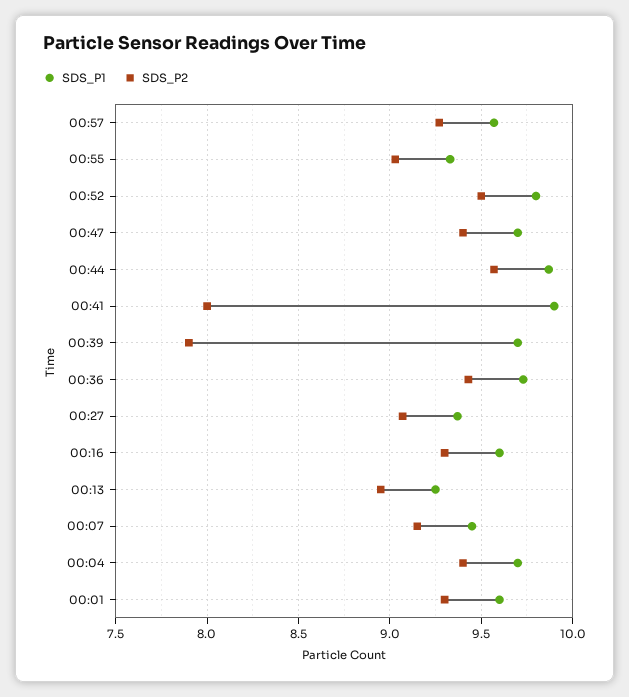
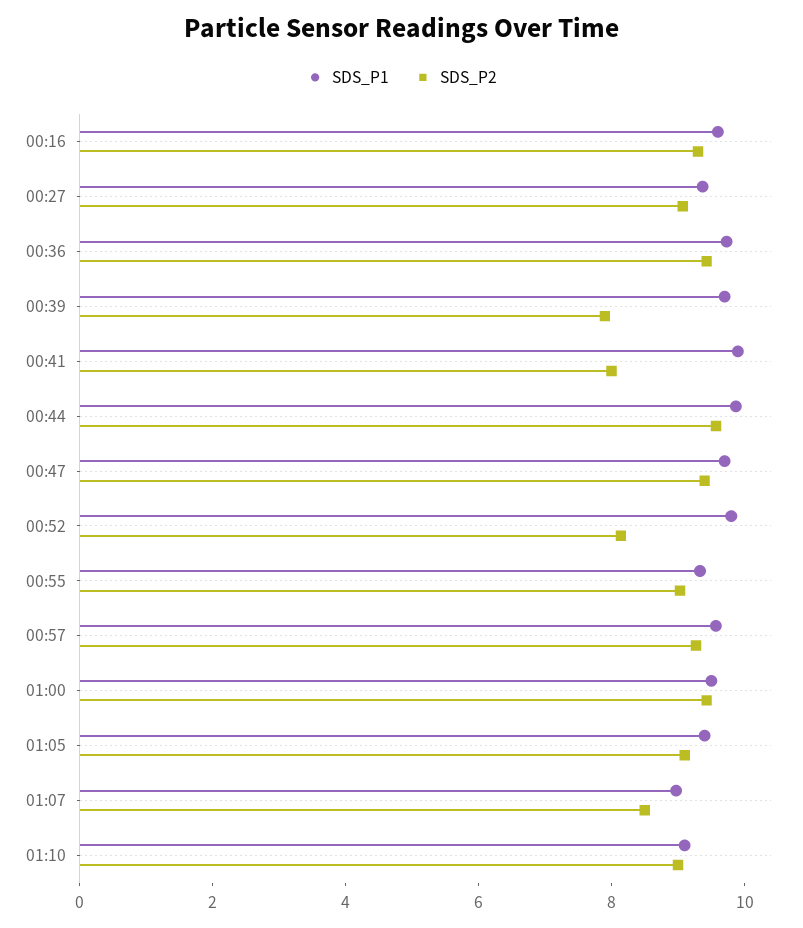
SDS_P2, 00:52: 9.5 -> 8
SDS_P1, 00:13: 9.25 -> none
SDS_P2, 00:13: 8.95 -> none
SDS_P1, 00:07: 9.45 -> none
SDS_P2, 00:07: 9.15 -> none
SDS_P1, 00:04: 9.7 -> none
SDS_P2, 00:04: 9.4 -> none
SDS_P1, 00:01: 9.6 -> none
SDS_P2, 00:01: 9.3 -> none
SDS_P1, 01:00: none -> 9.5
SDS_P2, 01:00: none -> 9.5
SDS_P1, 01:05: none -> 9.5
SDS_P2, 01:05: none -> 9
SDS_P1, 01:07: none -> 9
SDS_P2, 01:07: none -> 8.5
SDS_P1, 01:10: none -> 9
SDS_P2, 01:10: none -> 9

